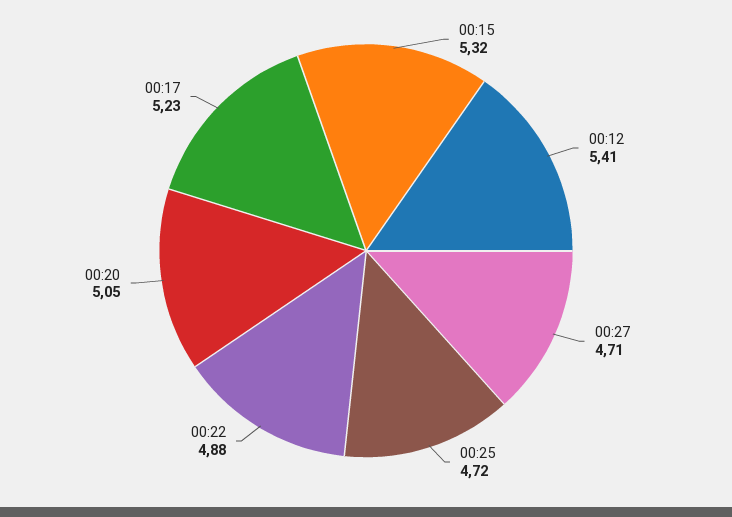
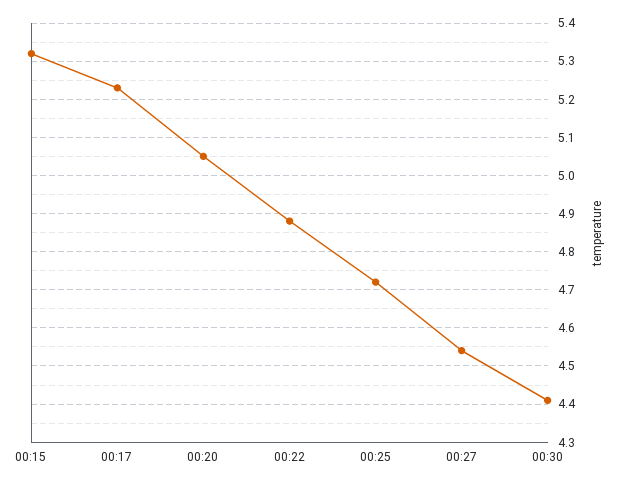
00:12: 5.41 -> none
00:27: 4.71 -> 4.55
00:30: none -> 4.4

